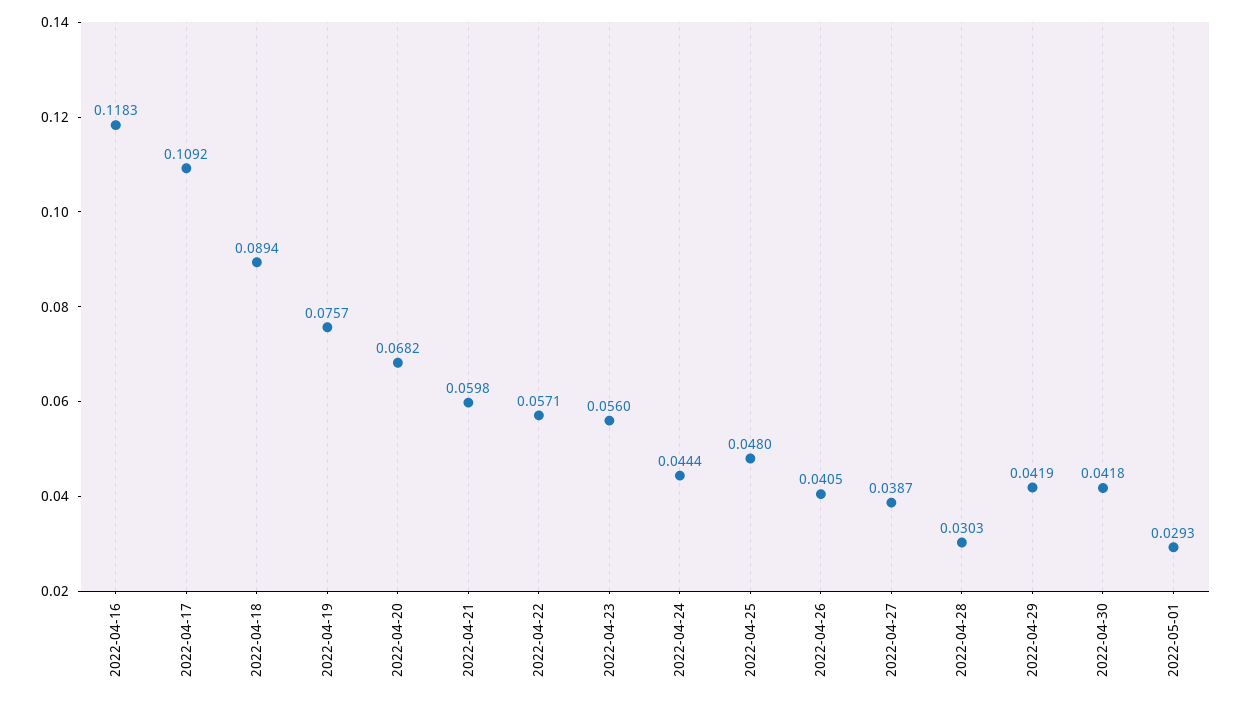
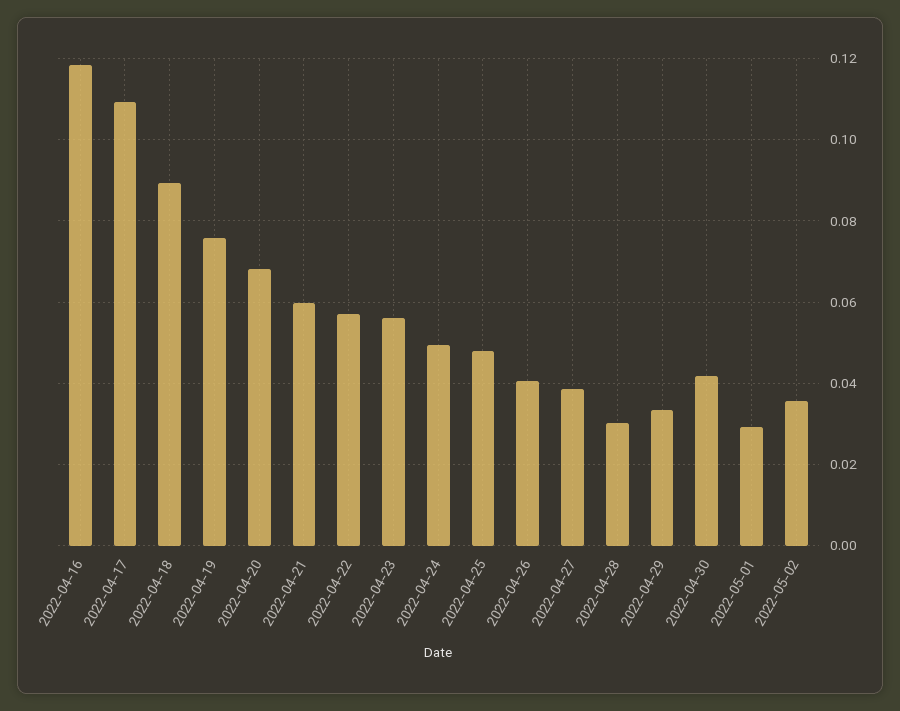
2022-04-24: 0.0444 -> 0.05
2022-04-29: 0.0419 -> 0.034
2022-05-02: none -> 0.036

